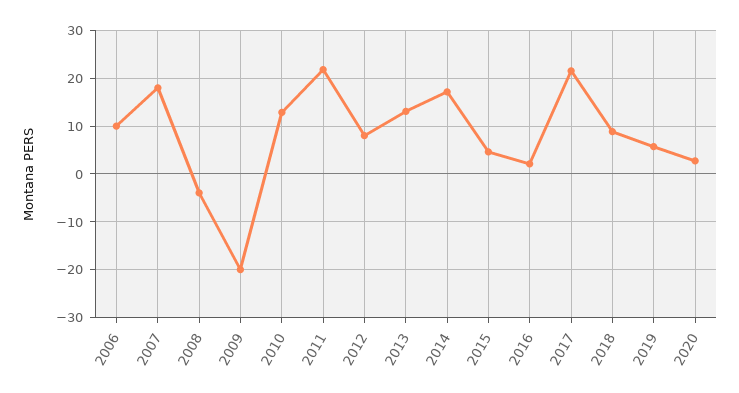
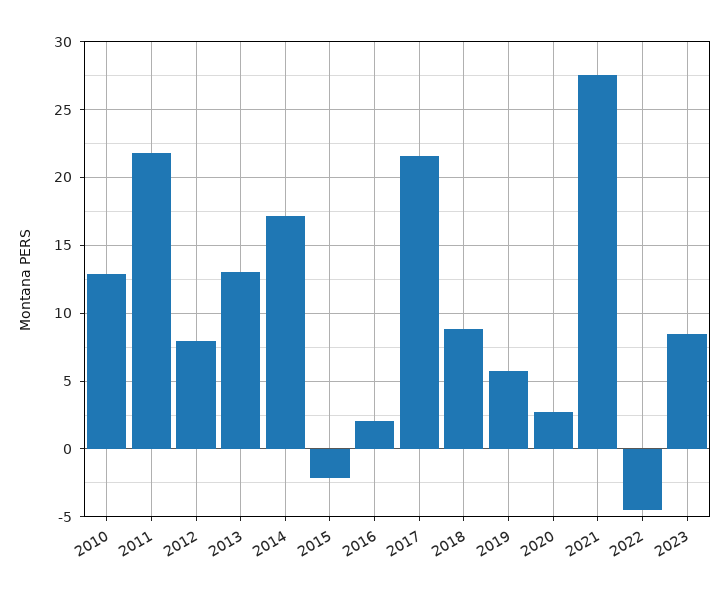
2006: 10 -> none
2007: 18 -> none
2008: -4 -> none
2009: -20 -> none
2015: 4 -> -2
2021: none -> 27.5
2022: none -> -4.5
2023: none -> 8.5

